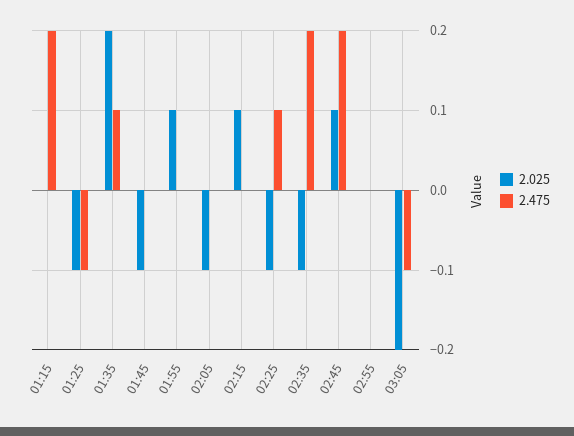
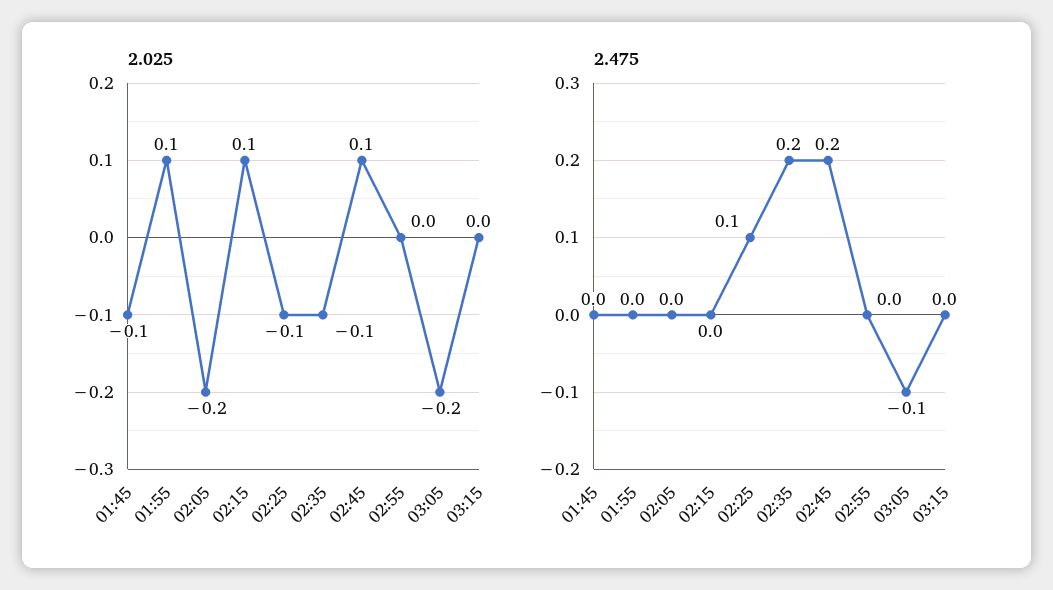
2.025, 01:15: 0 -> none
2.475, 01:15: 0.2 -> none
2.025, 01:25: -0.1 -> none
2.475, 01:25: -0.1 -> none
2.025, 01:35: 0.2 -> none
2.475, 01:35: 0.1 -> none
2.025, 02:05: -0.1 -> -0.2
2.025, 03:15: none -> 0
2.475, 03:15: none -> 0

